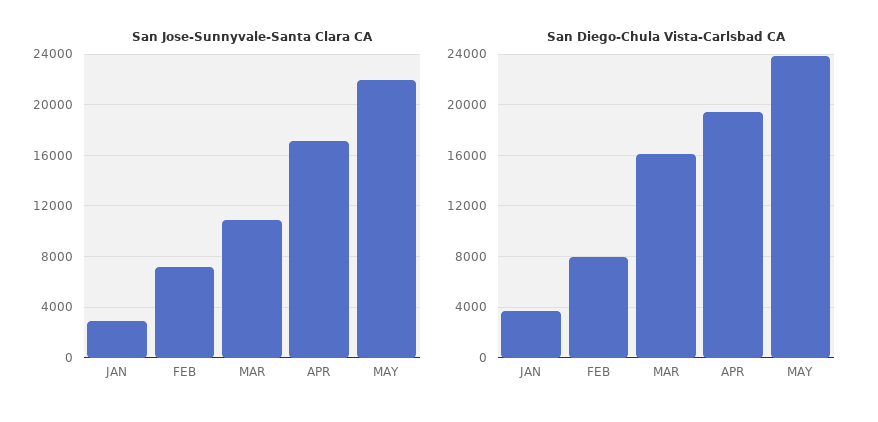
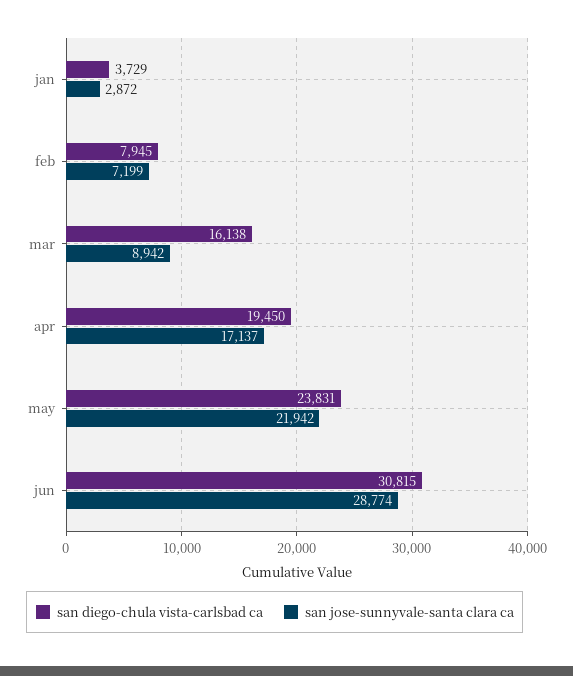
San Jose-Sunnyvale-Santa Clara CA, MAR: 11000 -> 8942
San Diego-Chula Vista-Carlsbad CA, jun: none -> 30815
San Jose-Sunnyvale-Santa Clara CA, jun: none -> 28774

